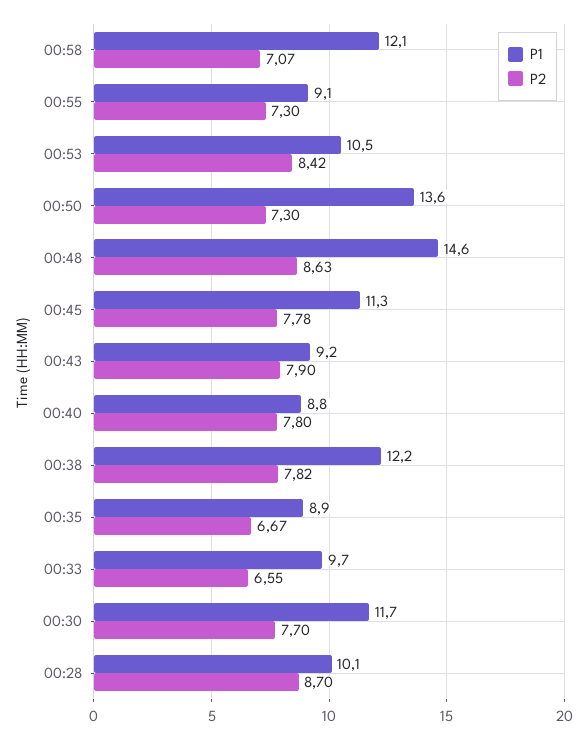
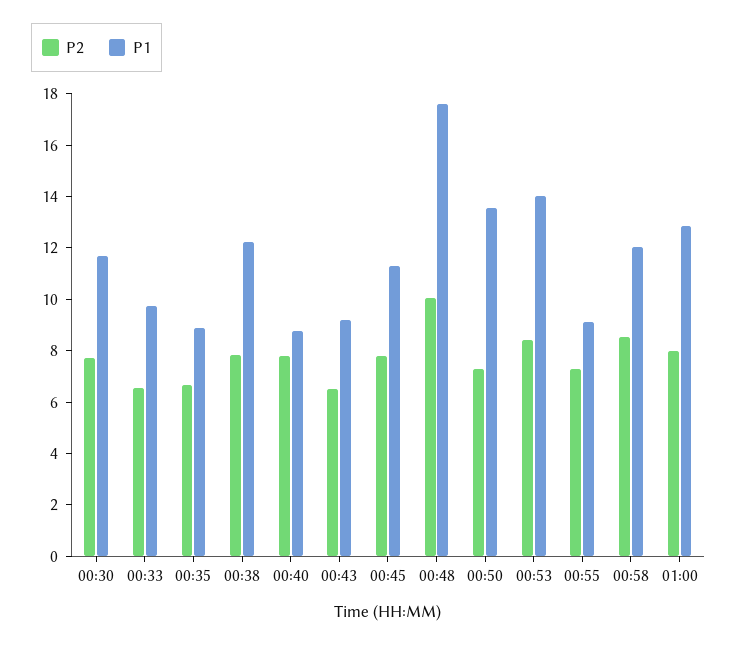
P2, 00:58: 7.07 -> 8.5
P1, 00:53: 10.5 -> 14
P1, 00:48: 14.6 -> 17.5
P2, 00:48: 8.63 -> 10
P2, 00:43: 7.9 -> 6.5
P1, 00:28: 10.1 -> none
P2, 00:28: 8.7 -> none
P2, 01:00: none -> 8
P1, 01:00: none -> 13

